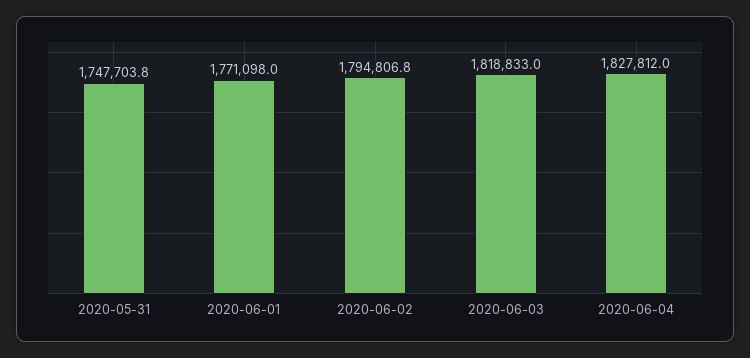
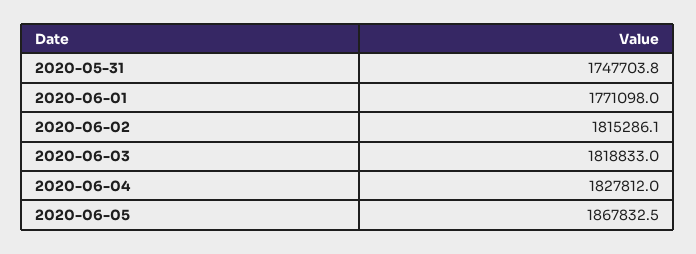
2020-06-02: 1794806.8 -> 1815286.1
2020-06-05: none -> 1867832.5

